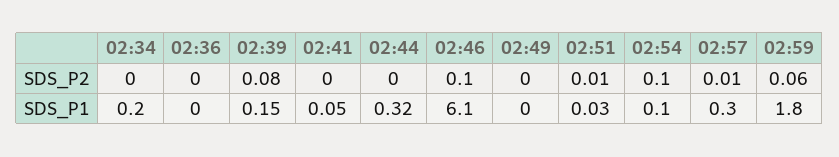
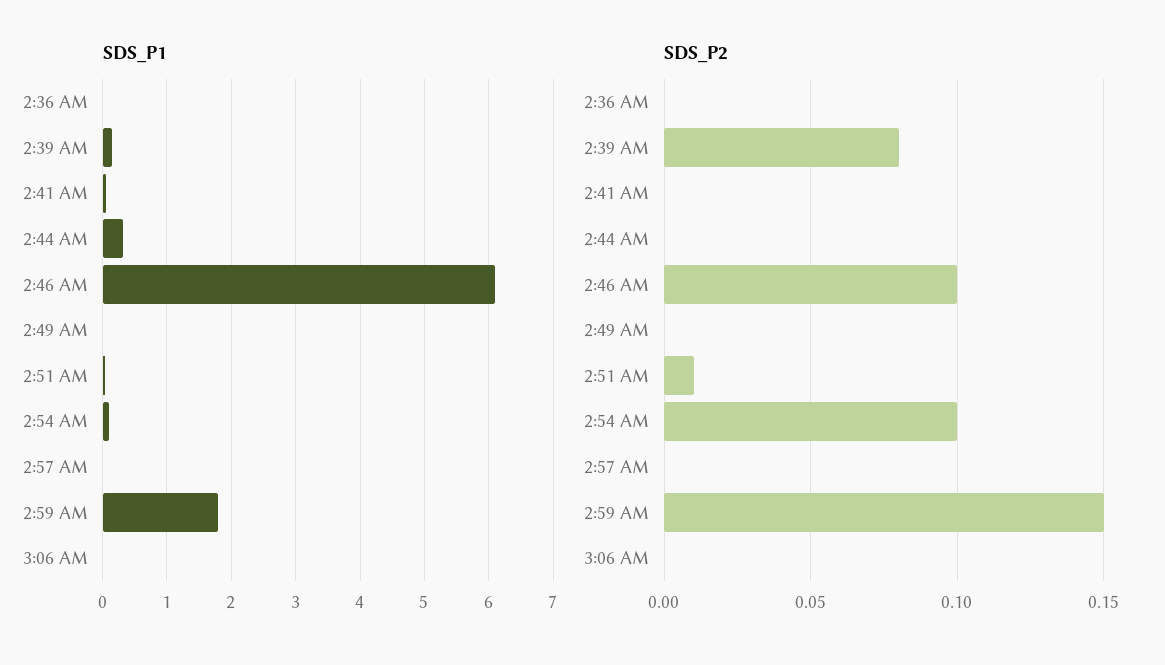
SDS_P2, 02:34: 0 -> none
SDS_P2, 02:57: 0.01 -> 0
SDS_P2, 02:59: 0.06 -> 0.15
SDS_P1, 02:34: 0.2 -> none
SDS_P1, 02:57: 0.3 -> 0
SDS_P1, 3:06 AM: none -> 0
SDS_P2, 3:06 AM: none -> 0

